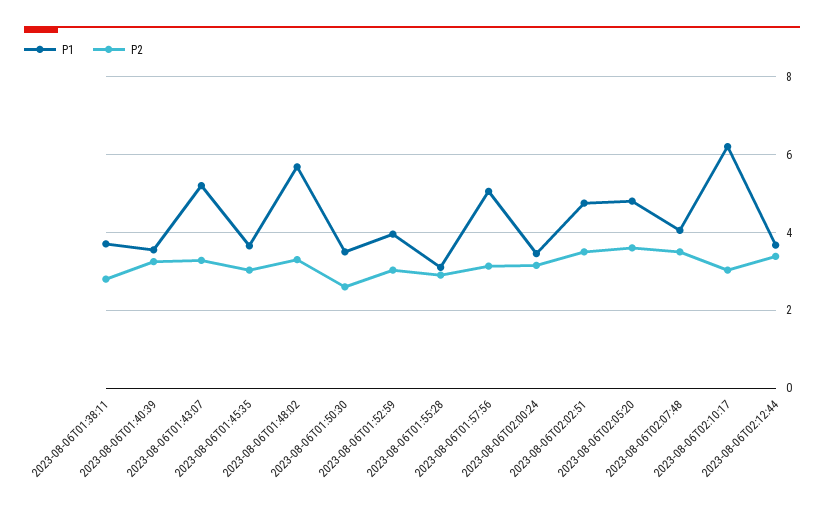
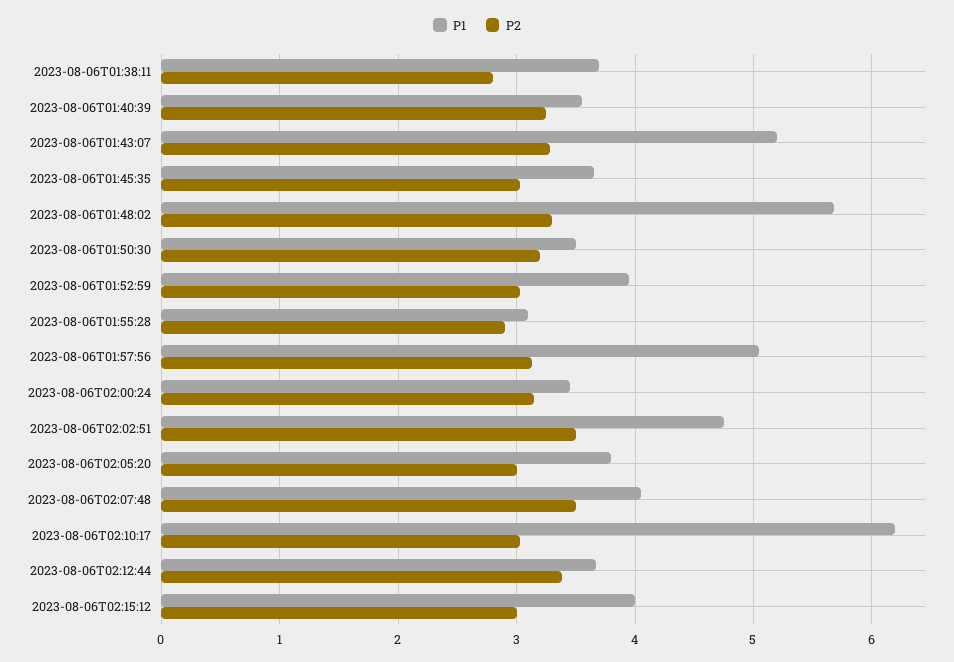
P2, 2023-08-06T01:50:30: 2.6 -> 3.2
P1, 2023-08-06T02:05:20: 4.8 -> 3.8
P2, 2023-08-06T02:05:20: 3.6 -> 3
P1, 2023-08-06T02:15:12: none -> 4
P2, 2023-08-06T02:15:12: none -> 3

